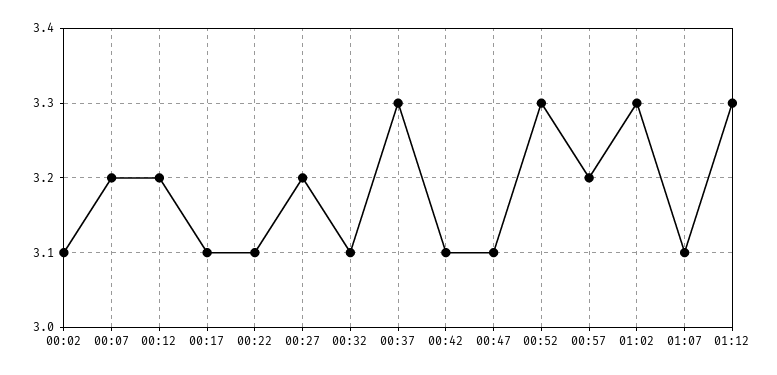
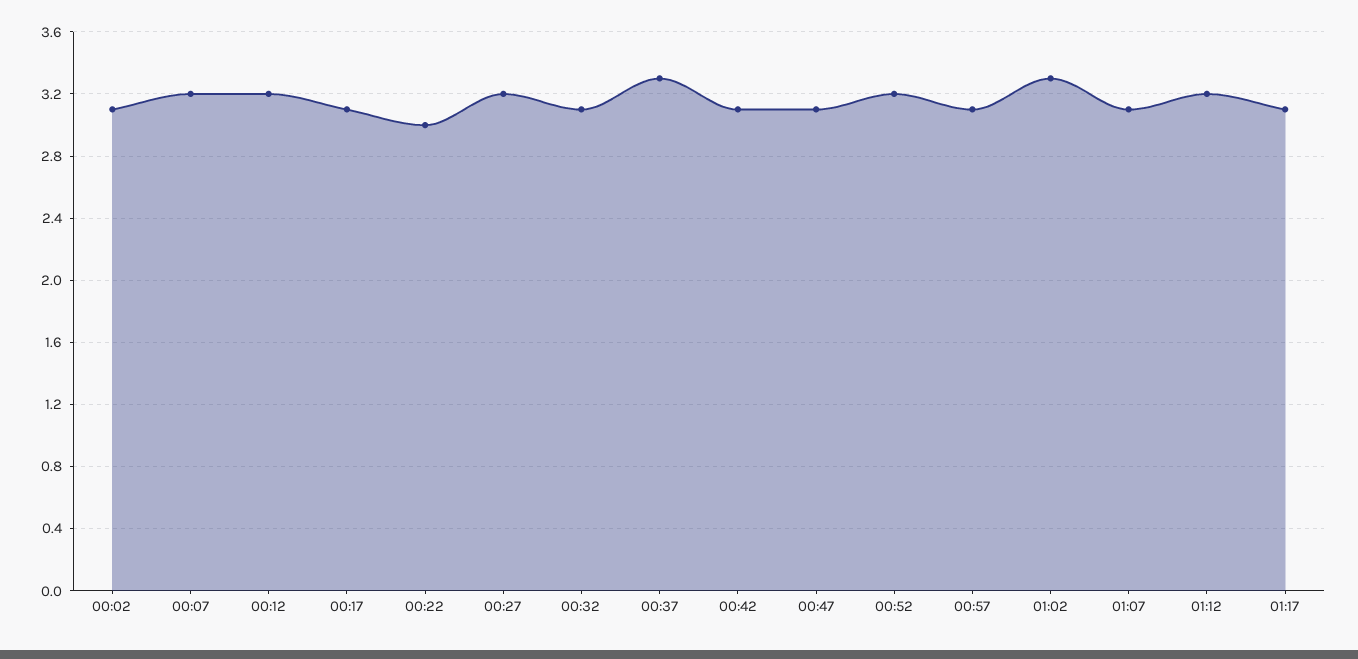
00:22: 3.1 -> 3
00:52: 3.3 -> 3.2
00:57: 3.2 -> 3.1
01:12: 3.3 -> 3.2
01:17: none -> 3.1

